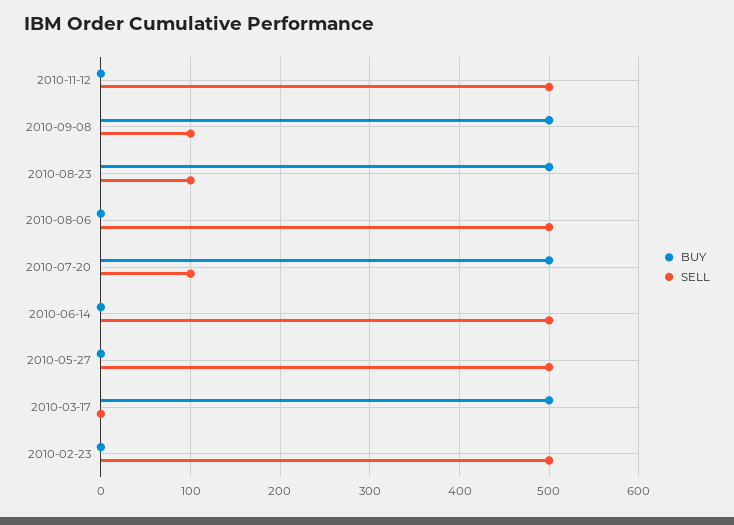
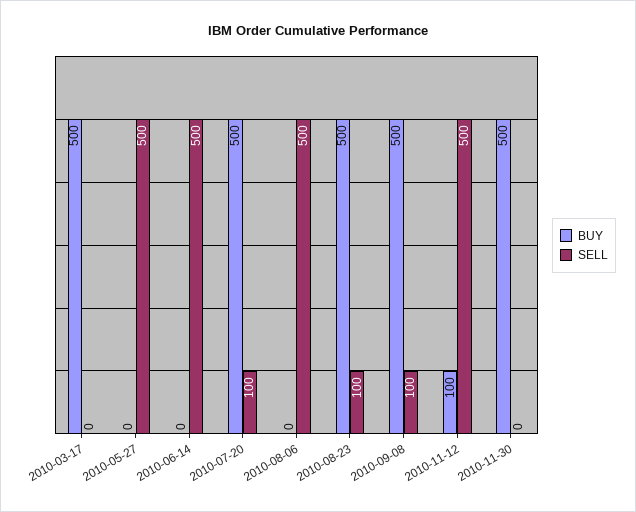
BUY, 2010-11-12: 0 -> 100
BUY, 2010-02-23: 0 -> none
SELL, 2010-02-23: 500 -> none
BUY, 2010-11-30: none -> 500
SELL, 2010-11-30: none -> 0

